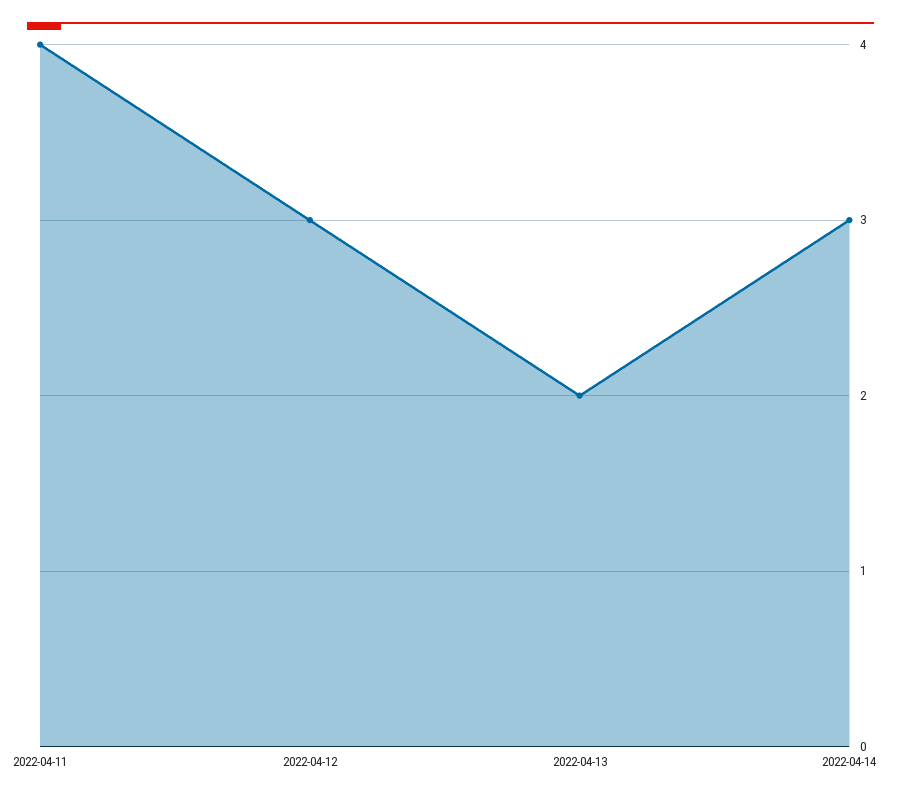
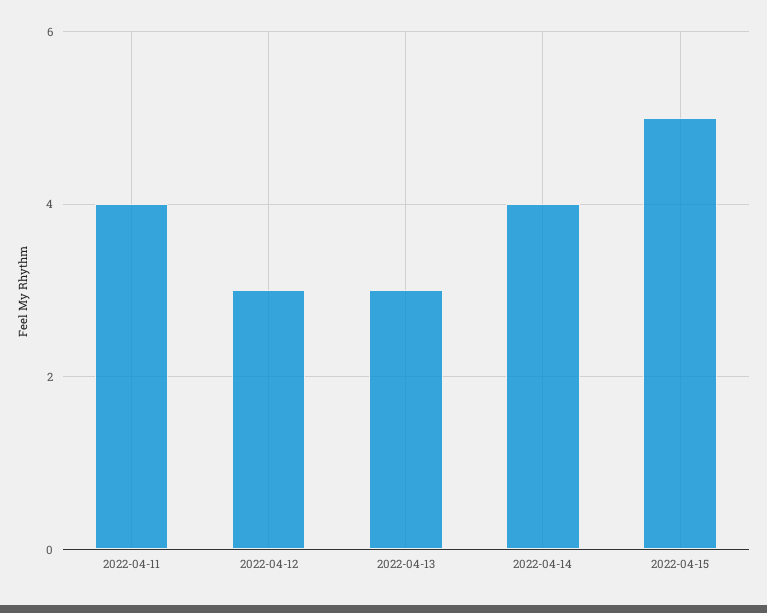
2022-04-13: 2 -> 3
2022-04-14: 3 -> 4
2022-04-15: none -> 5

